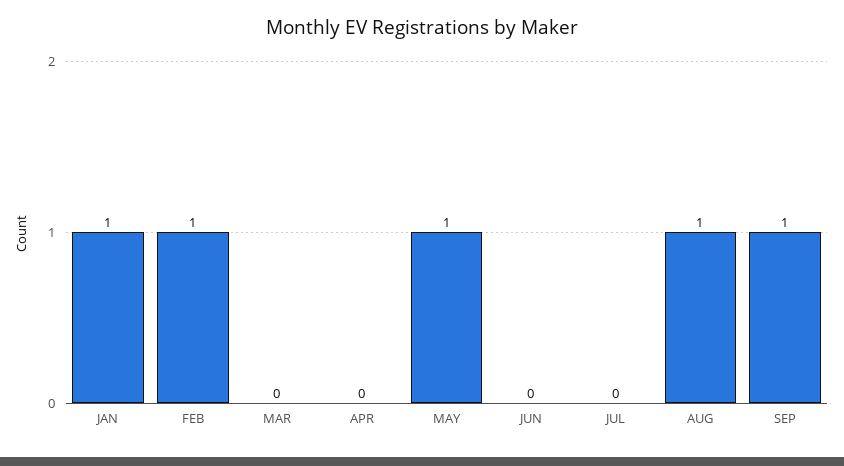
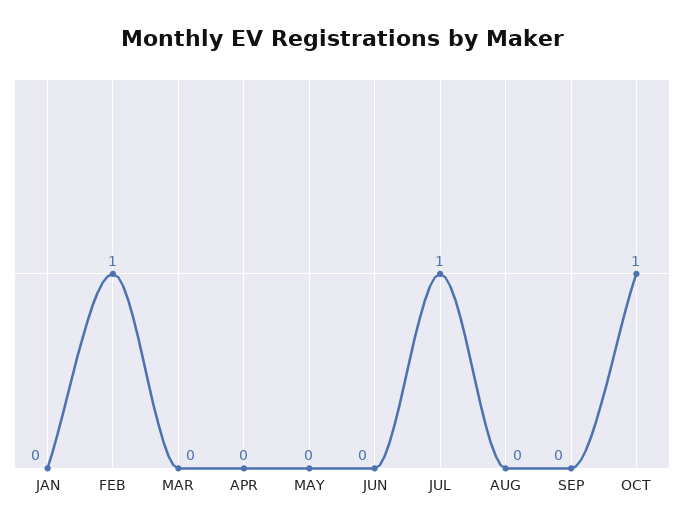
JAN: 1 -> 0
MAY: 1 -> 0
JUL: 0 -> 1
AUG: 1 -> 0
SEP: 1 -> 0
OCT: none -> 1

